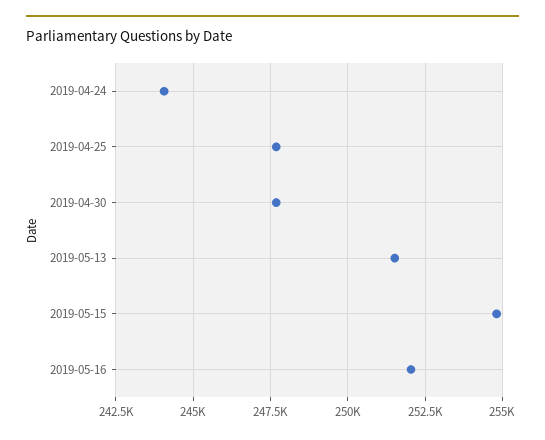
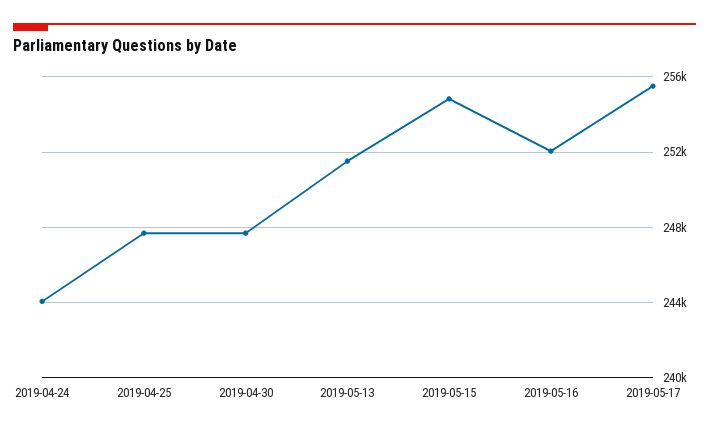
2019-05-17: none -> 255500

